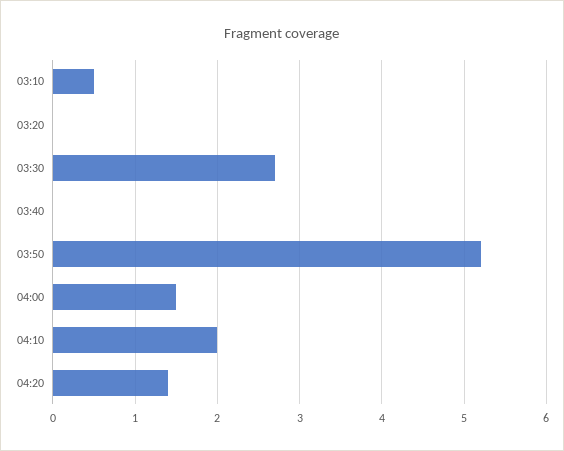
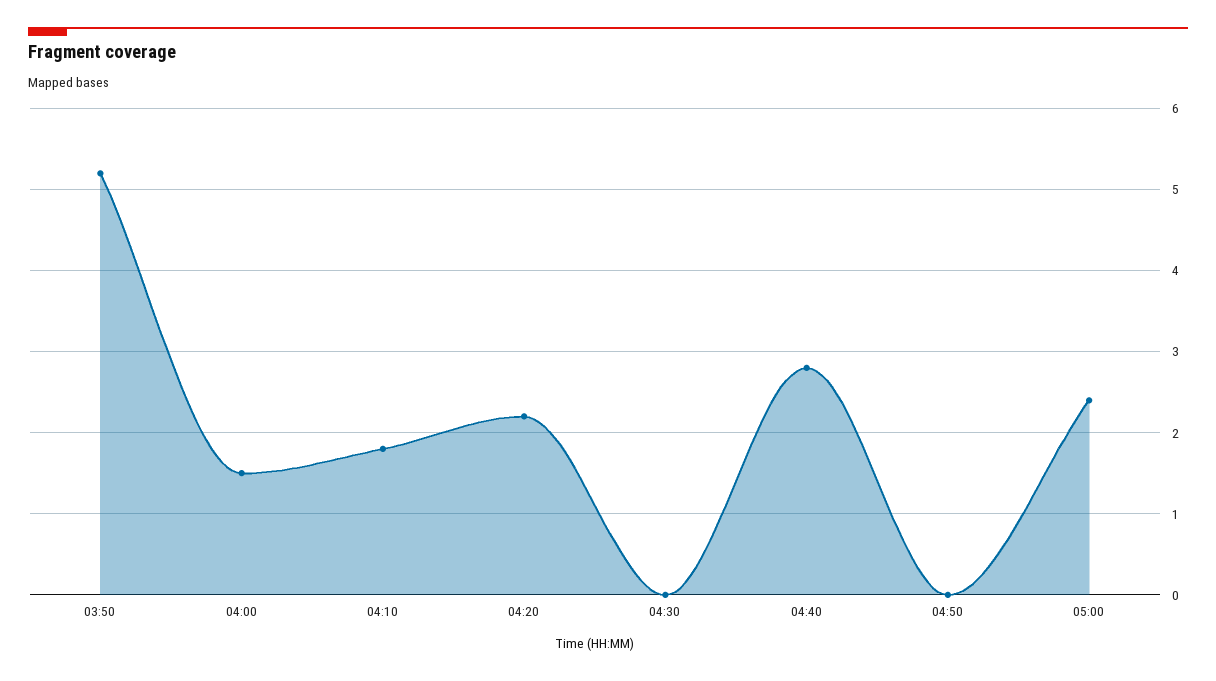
03:10: 0.5 -> none
03:20: 0 -> none
03:30: 2.7 -> none
03:40: 0 -> none
04:10: 2 -> 1.8
04:20: 1.4 -> 2.2
04:30: none -> 0
04:40: none -> 2.8
04:50: none -> 0
05:00: none -> 2.4

